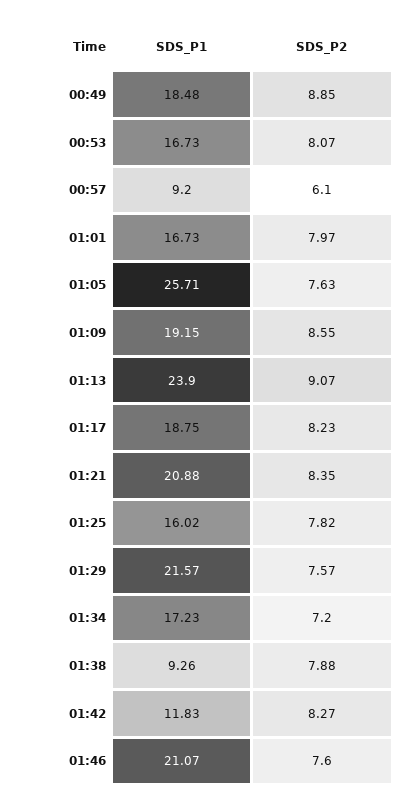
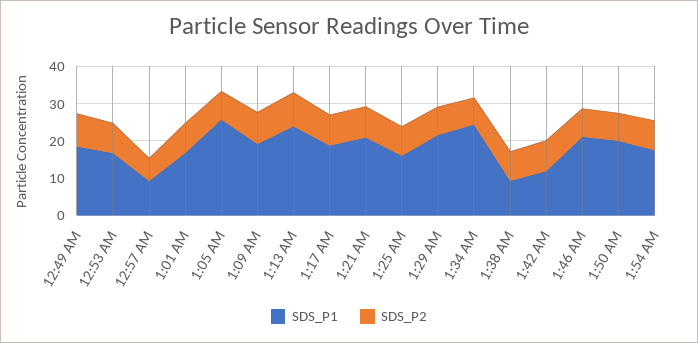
SDS_P1, 01:34: 17.23 -> 25
SDS_P1, 1:50 AM: none -> 20
SDS_P2, 1:50 AM: none -> 7.5
SDS_P1, 1:54 AM: none -> 17.5
SDS_P2, 1:54 AM: none -> 7.5

